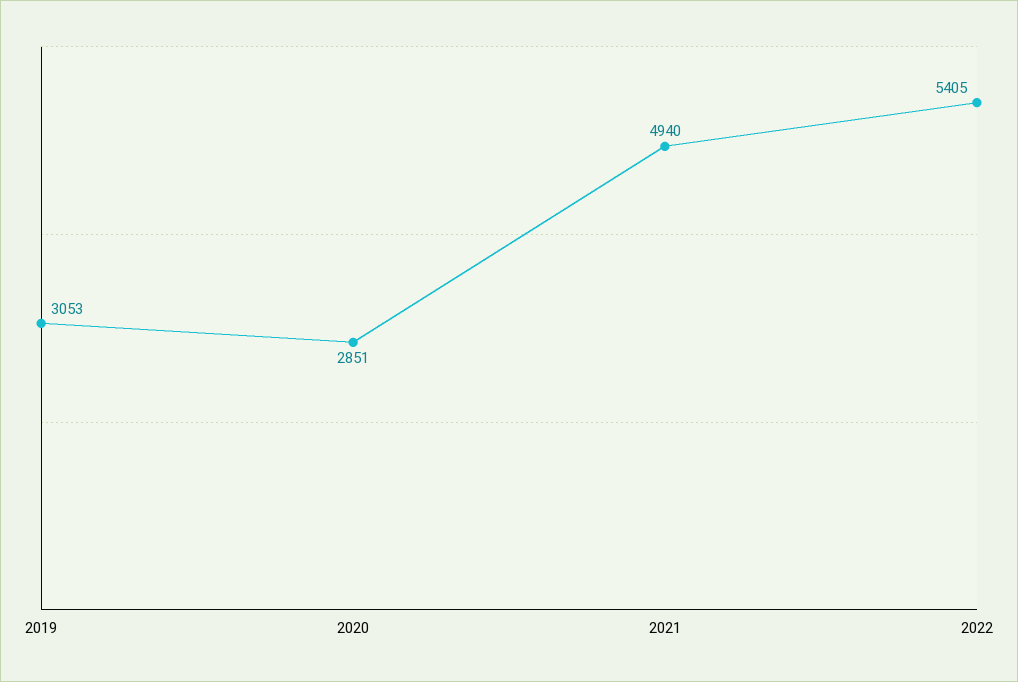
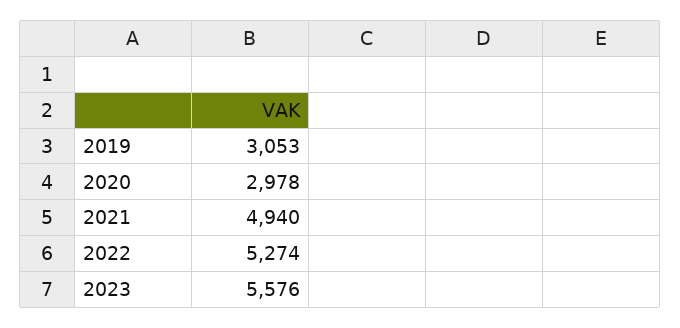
2020: 2851 -> 2978
2022: 5405 -> 5274
2023: none -> 5576

